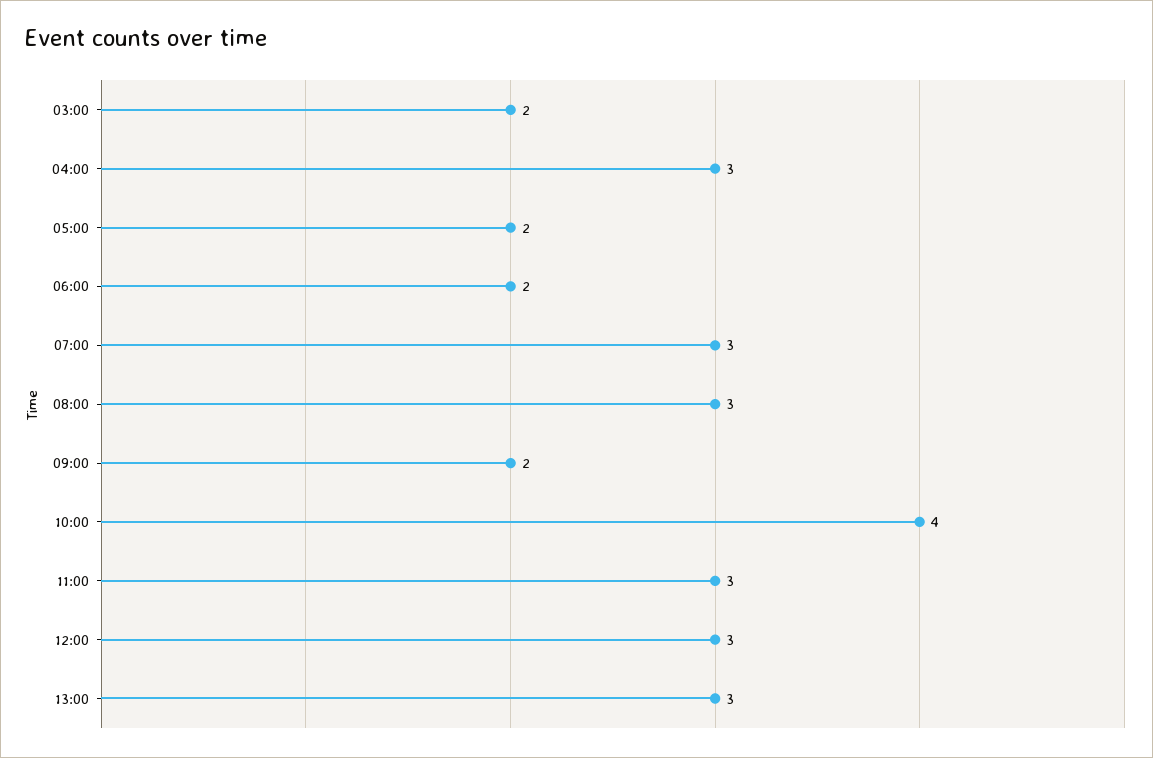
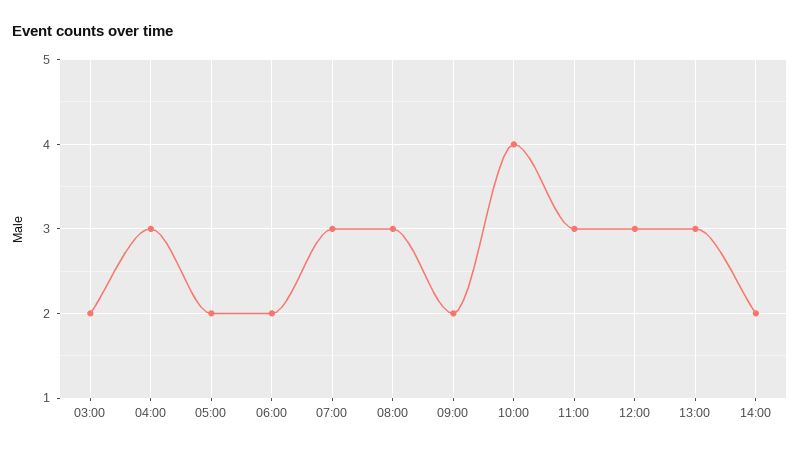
14:00: none -> 2

